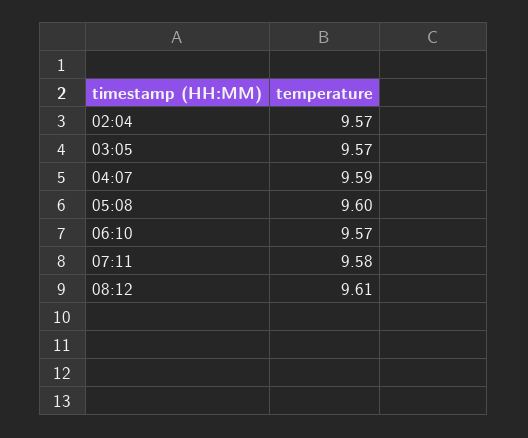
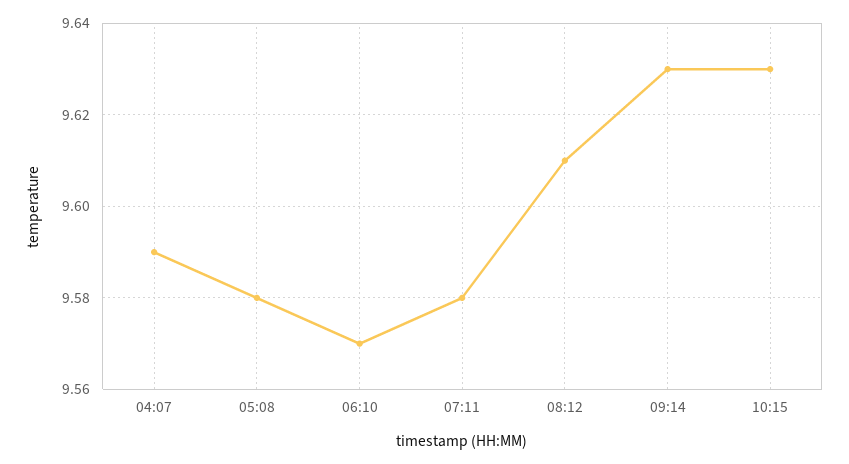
02:04: 9.57 -> none
03:05: 9.57 -> none
05:08: 9.6 -> 9.58
09:14: none -> 9.63
10:15: none -> 9.63

